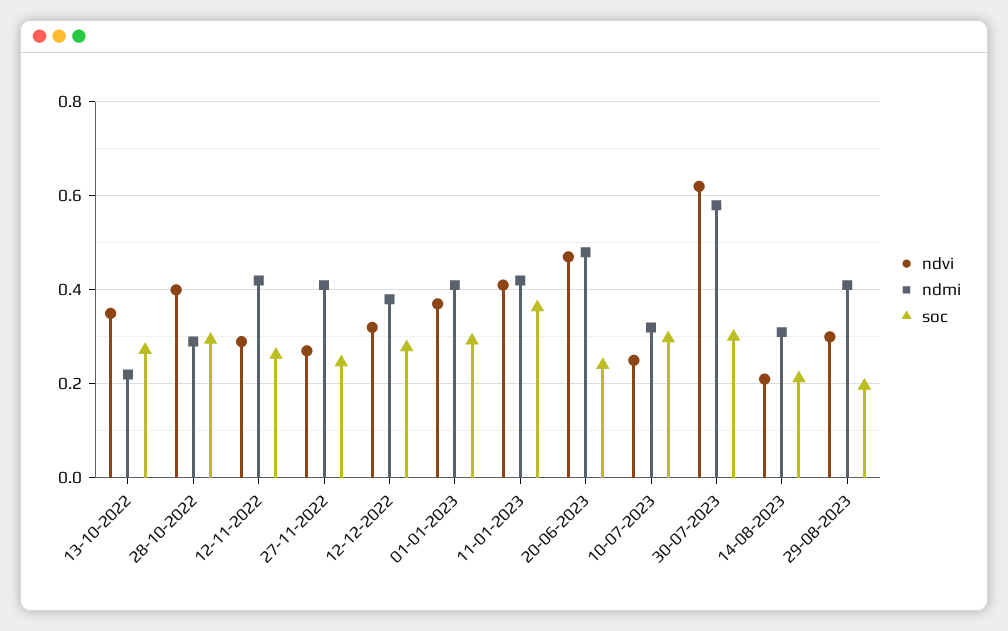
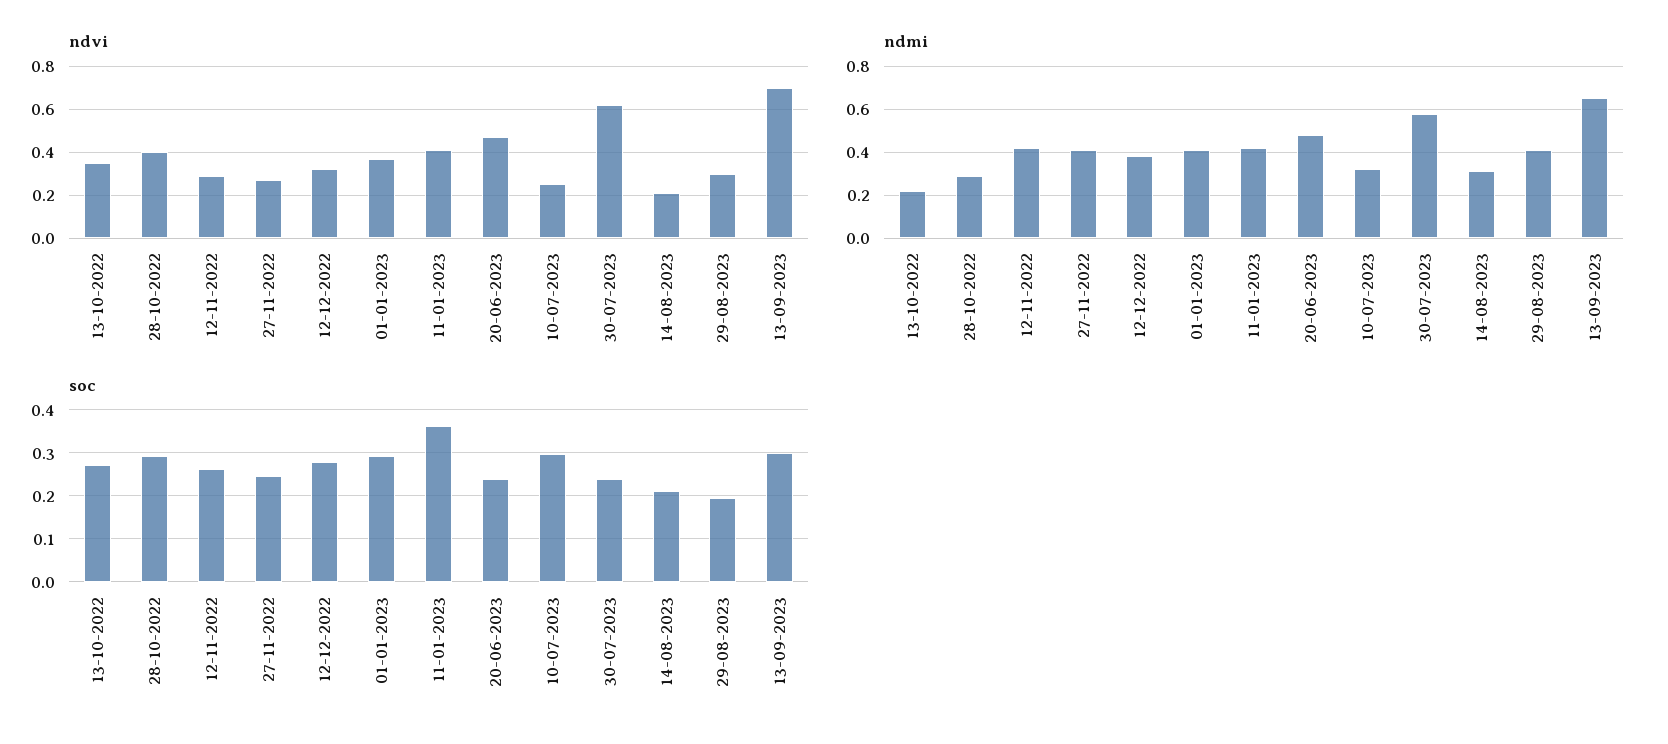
soc, 30-07-2023: 0.3 -> 0.24
ndvi, 13-09-2023: none -> 0.7
ndmi, 13-09-2023: none -> 0.65
soc, 13-09-2023: none -> 0.3

